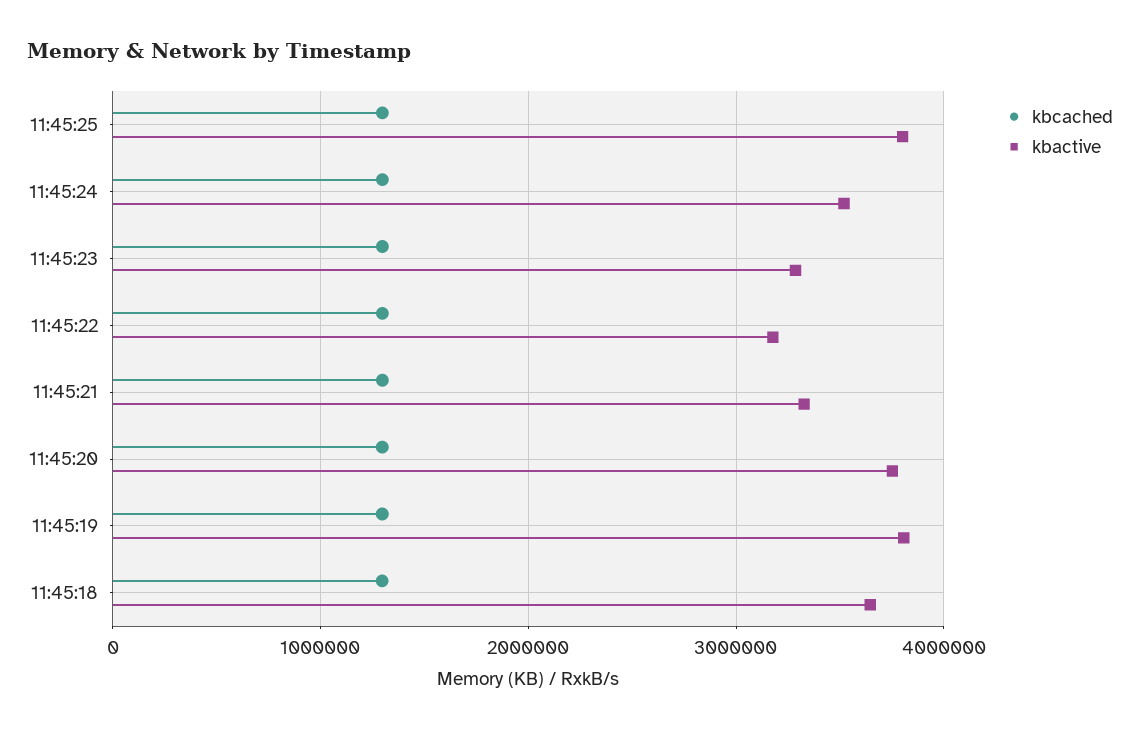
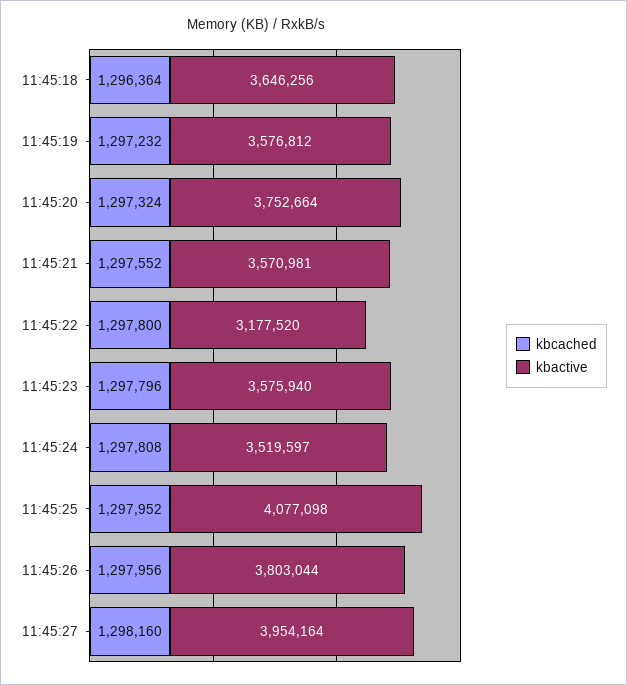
kbactive, 11:45:25: 3800000 -> 4077098
kbactive, 11:45:23: 3300000 -> 3575940
kbactive, 11:45:21: 3300000 -> 3570981
kbactive, 11:45:19: 3800000 -> 3576812
kbcached, 11:45:26: none -> 1297956
kbactive, 11:45:26: none -> 3803044
kbcached, 11:45:27: none -> 1298160
kbactive, 11:45:27: none -> 3954164

